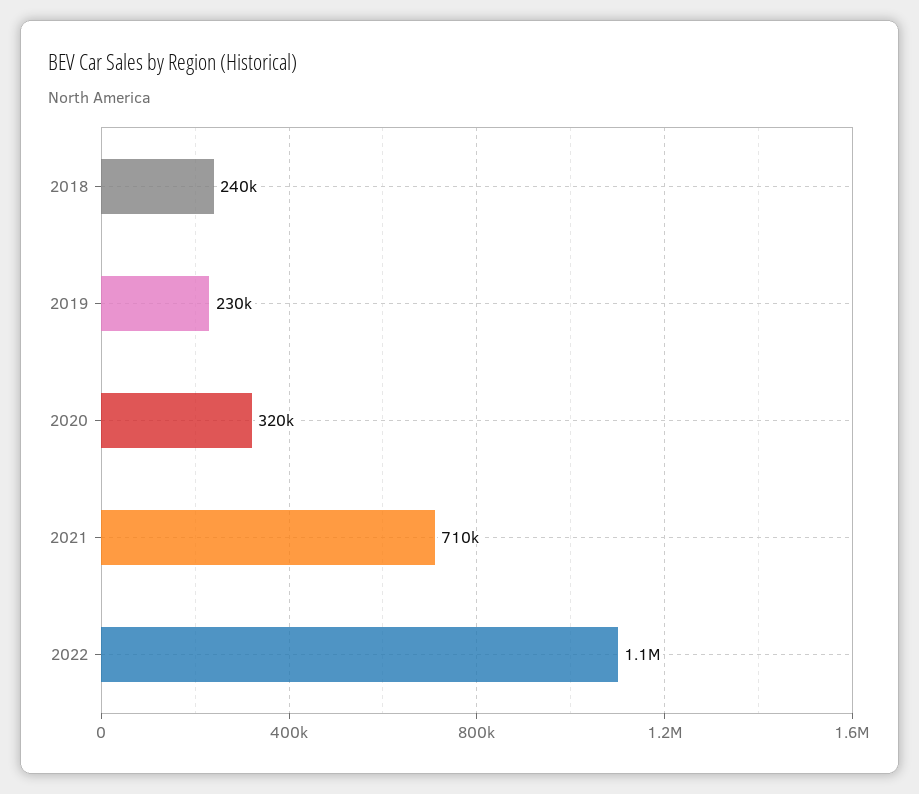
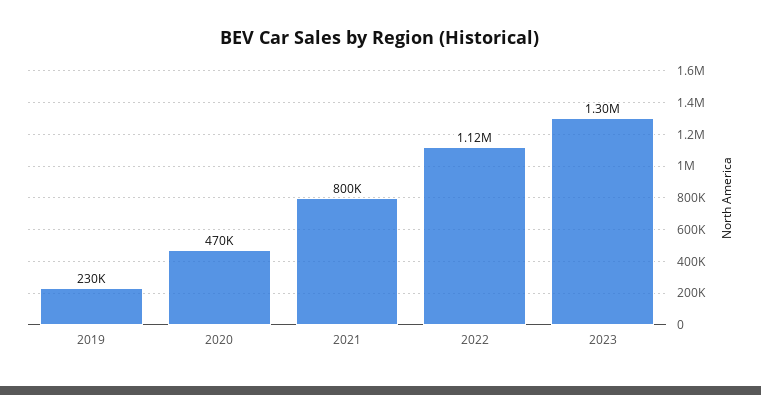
2018: 240000 -> none
2020: 320000 -> 470000
2021: 710000 -> 800000
2023: none -> 1300000

